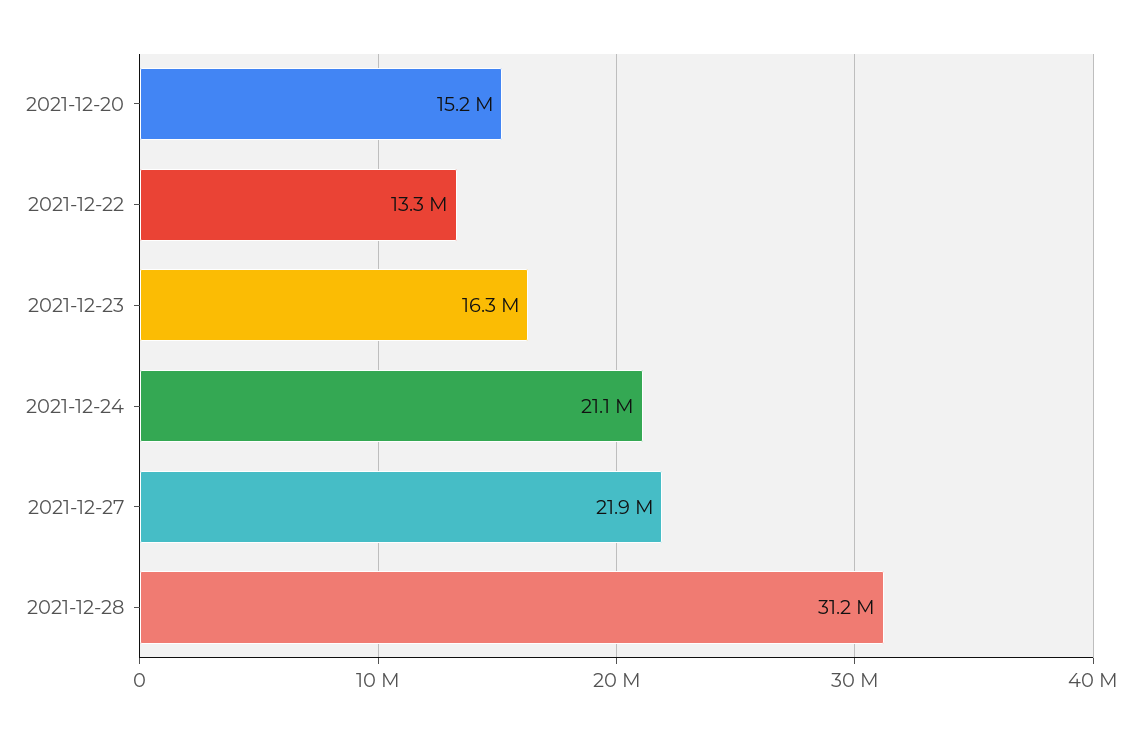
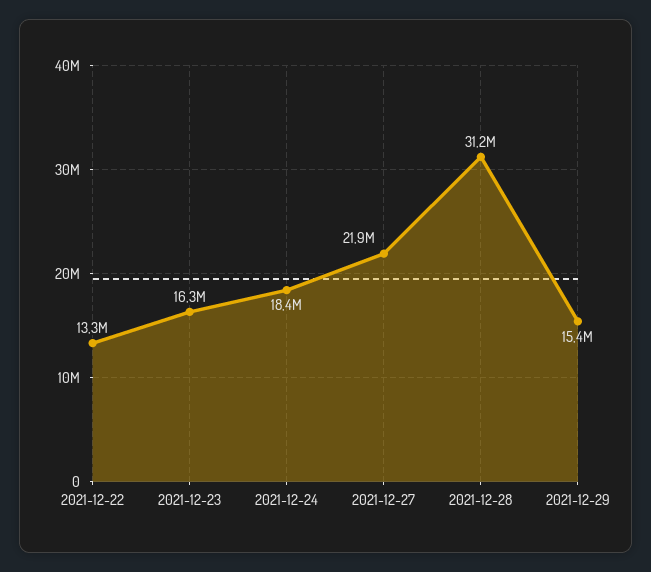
2021-12-20: 15200000 -> none
2021-12-24: 21100000 -> 18400000
2021-12-29: none -> 15400000

